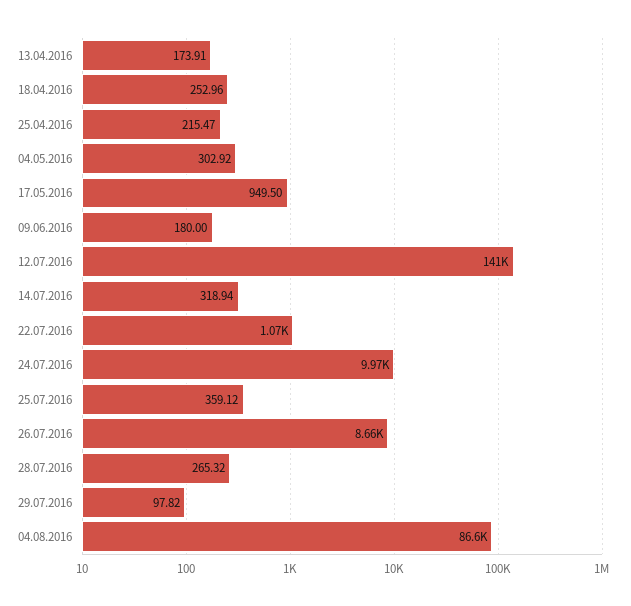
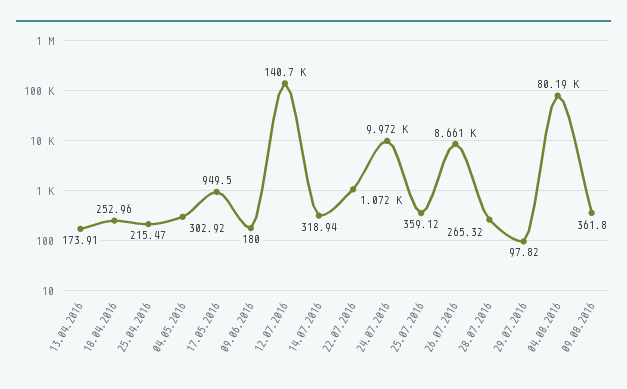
04.08.2016: 86600 -> 80190
09.08.2016: none -> 361.8

